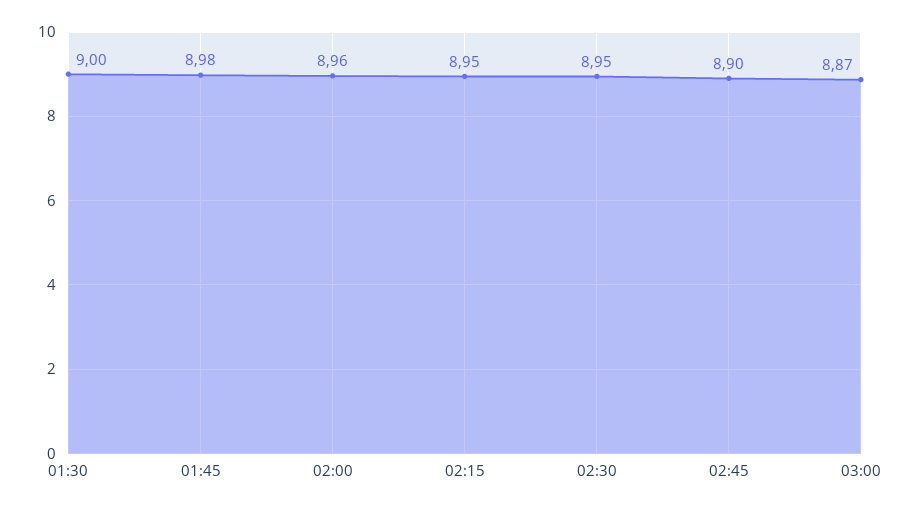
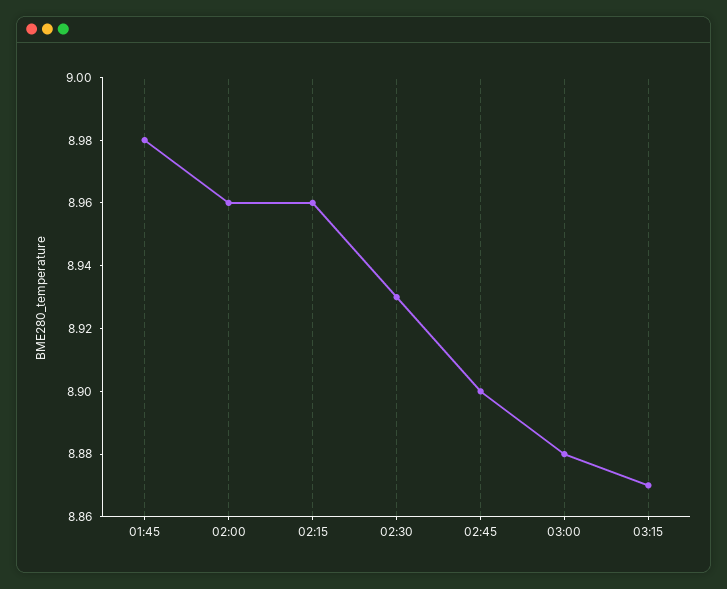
01:30: 9 -> none
02:15: 8.95 -> 8.96
02:30: 8.95 -> 8.93
03:00: 8.87 -> 8.88
03:15: none -> 8.87

